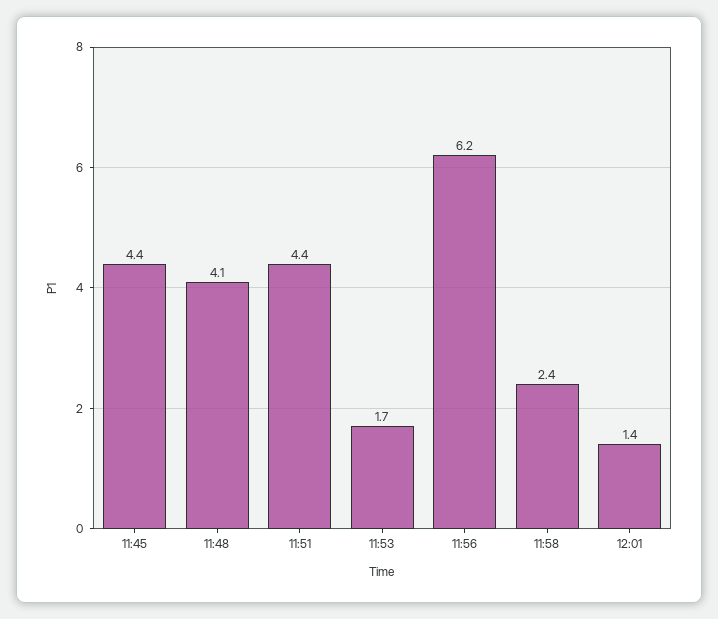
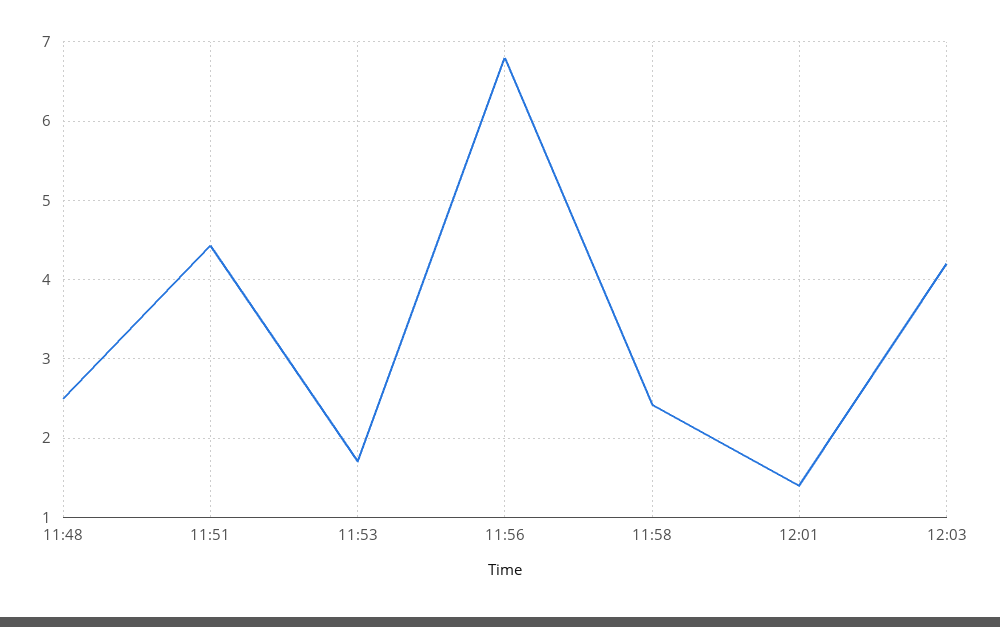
11:45: 4.4 -> none
11:48: 4.1 -> 2.5
11:56: 6.2 -> 6.8
12:03: none -> 4.2

